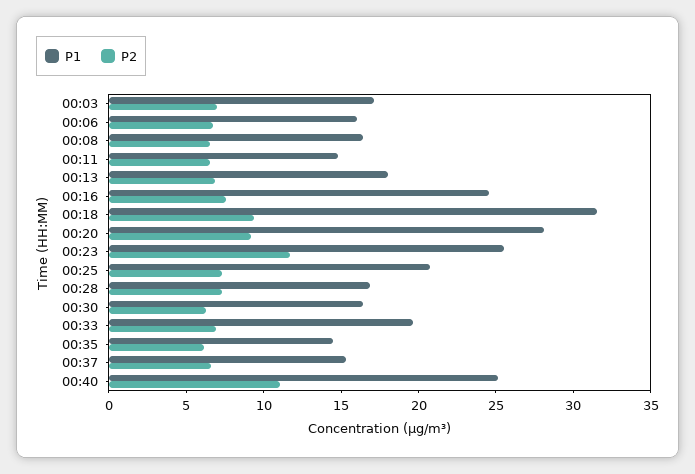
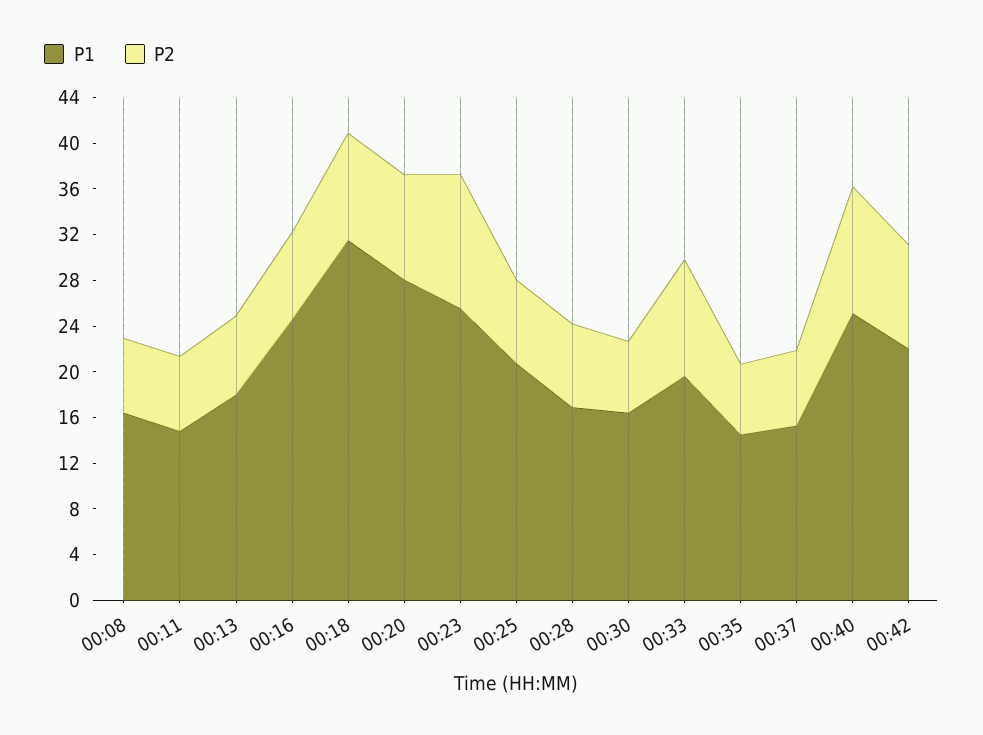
P1, 00:03: 17 -> none
P2, 00:03: 7 -> none
P1, 00:06: 16 -> none
P2, 00:06: 7 -> none
P2, 00:33: 7 -> 10
P1, 00:42: none -> 22
P2, 00:42: none -> 9

